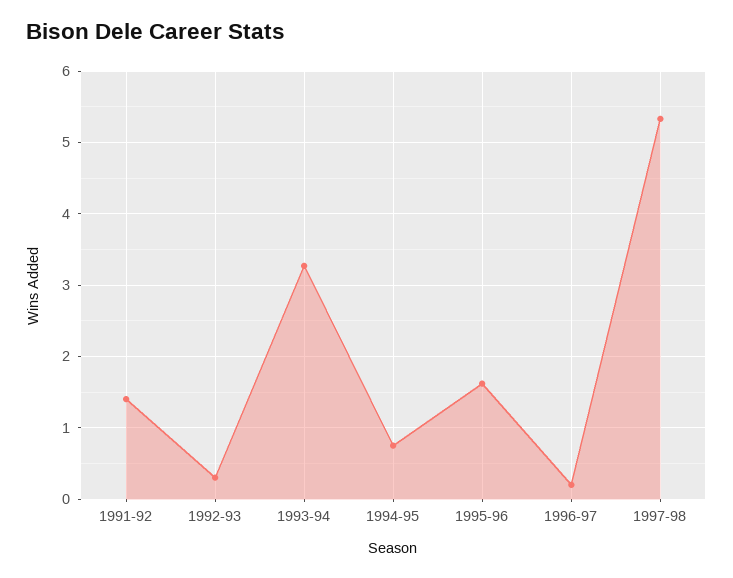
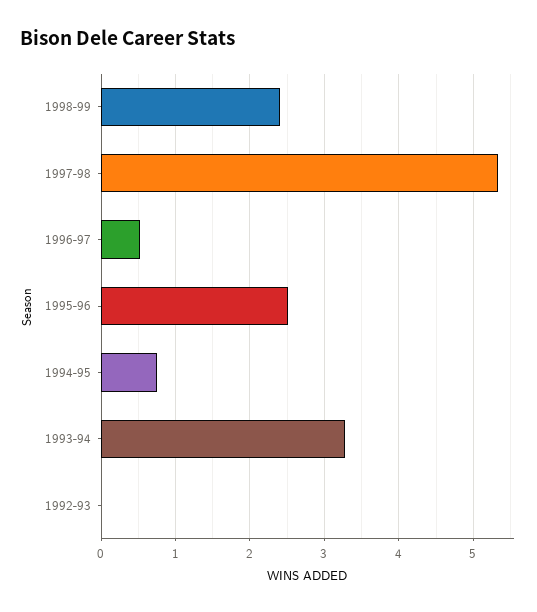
1991-92: 1.4 -> none
1992-93: 0.3 -> 0
1995-96: 1.6 -> 2.5
1996-97: 0.2 -> 0.5
1998-99: none -> 2.4

